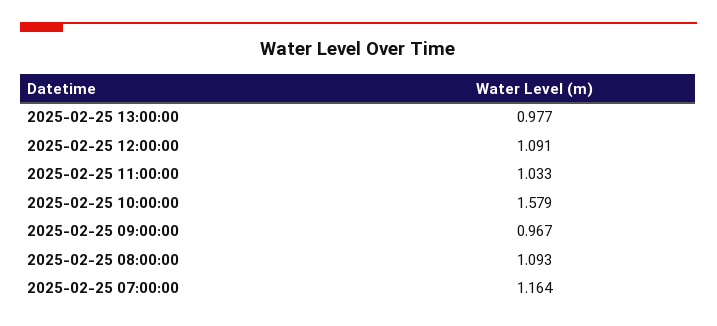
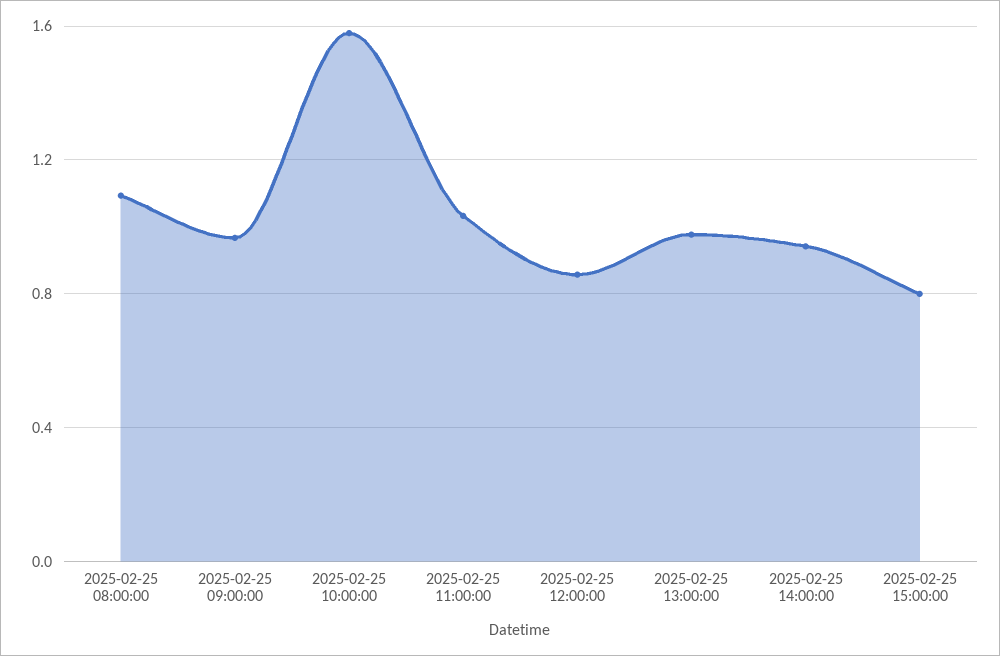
2025-02-25 12:00:00: 1.091 -> 0.85
2025-02-25 07:00:00: 1.164 -> none
2025-02-25 14:00:00: none -> 0.95
2025-02-25 15:00:00: none -> 0.8

